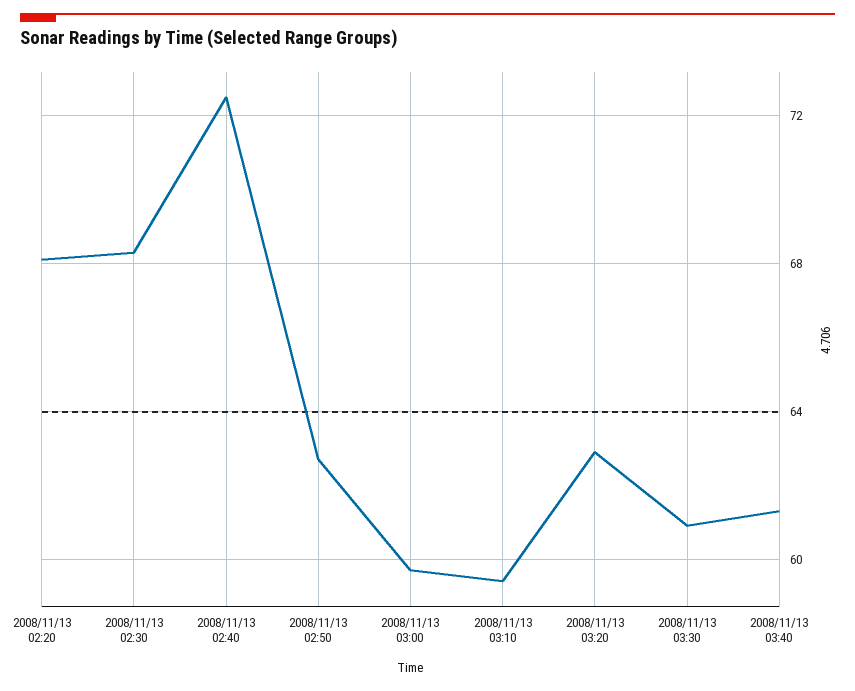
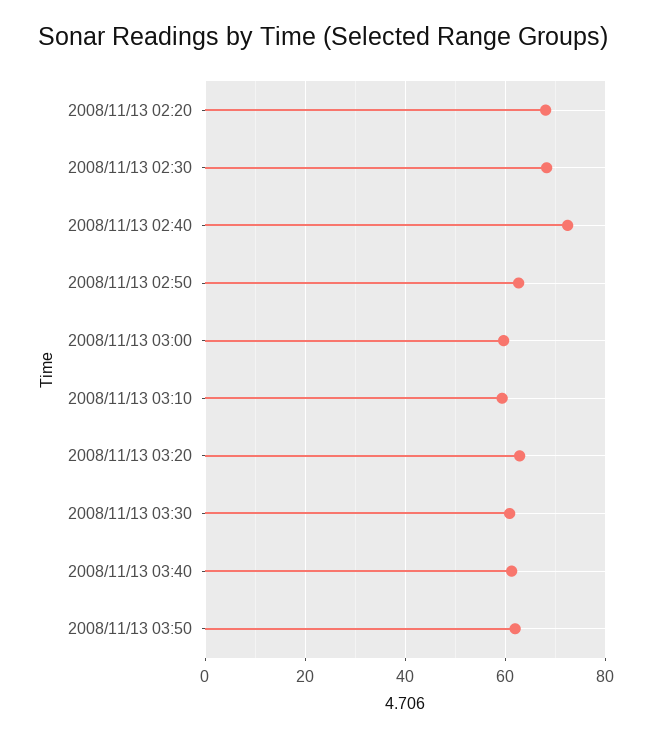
2008/11/13 03:50: none -> 62

